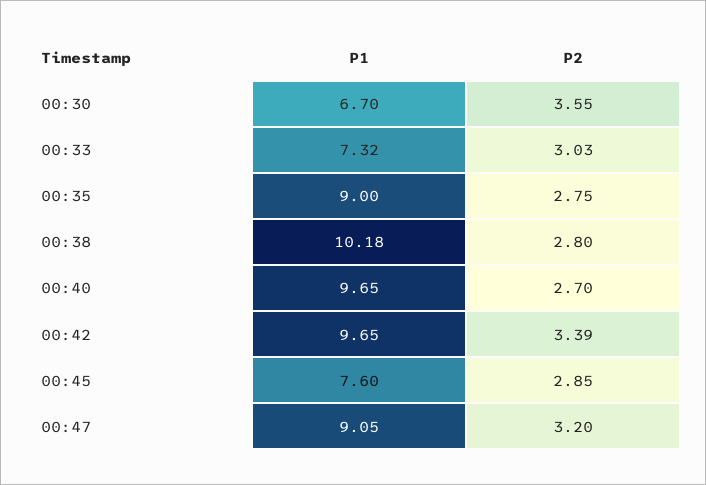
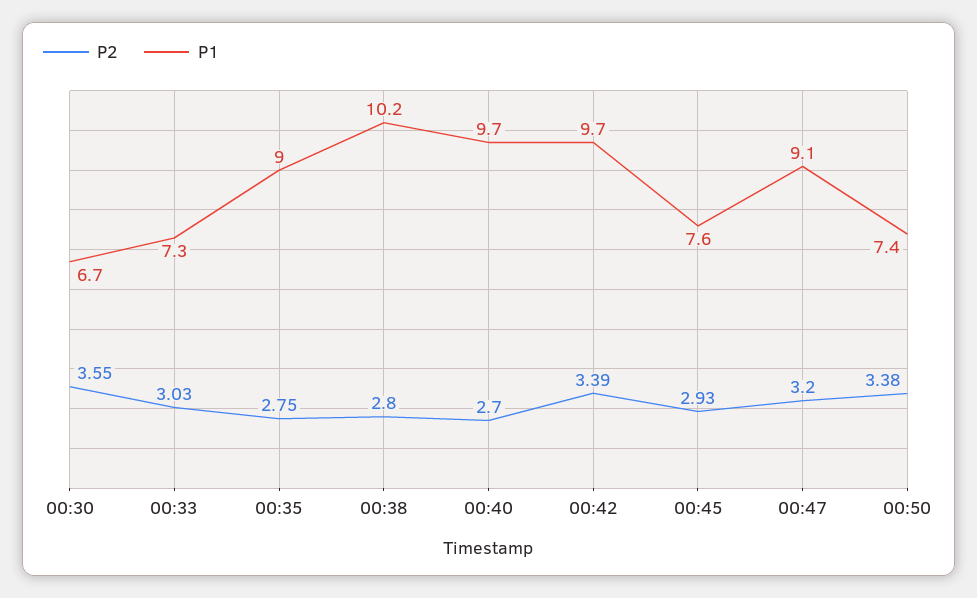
P2, 00:45: 2.85 -> 2.93
P2, 00:50: none -> 3.38
P1, 00:50: none -> 7.4

